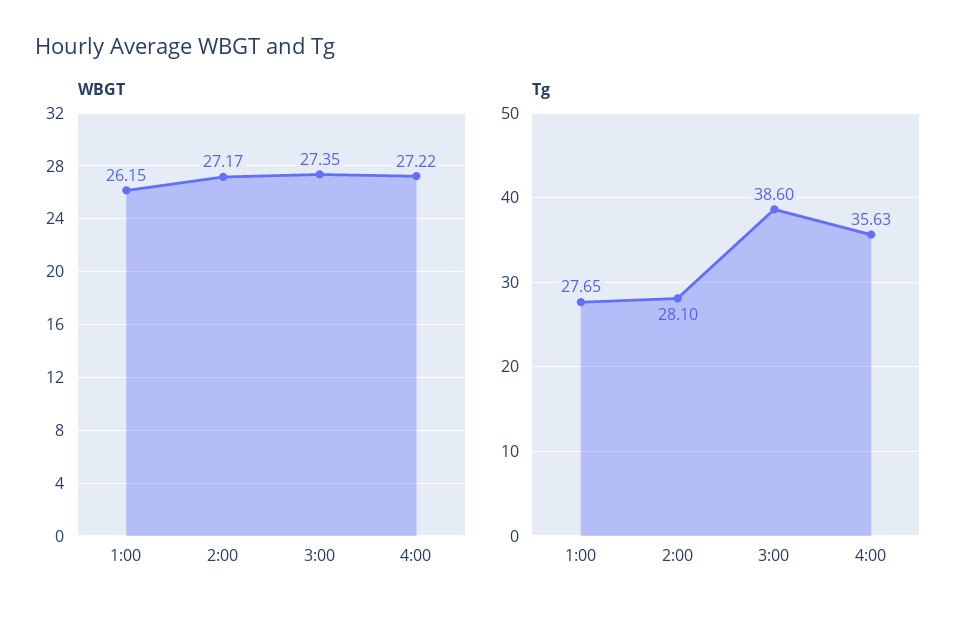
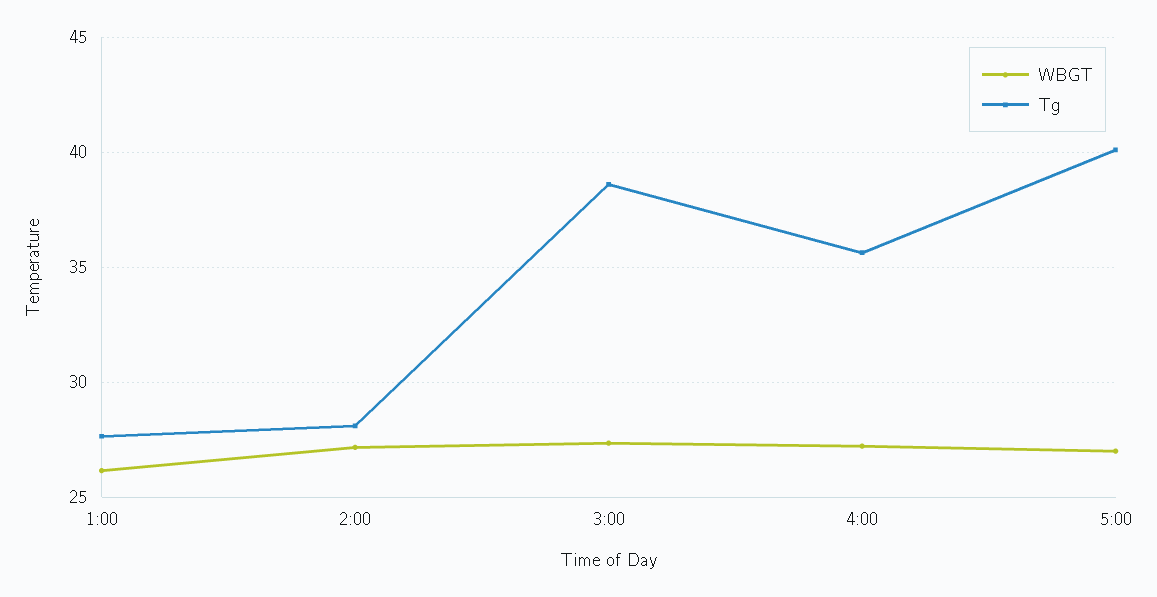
WBGT, 5:00: none -> 27
Tg, 5:00: none -> 40

